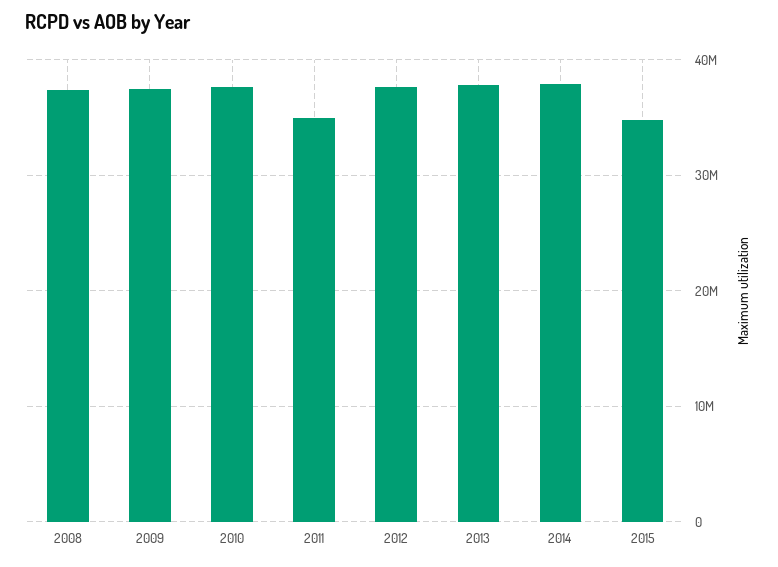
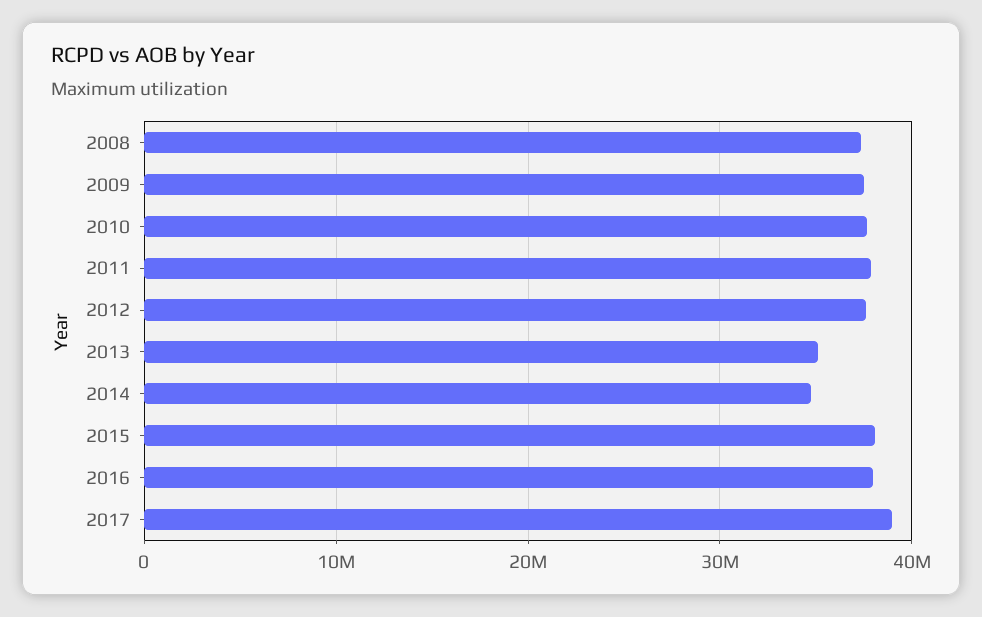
2011: 35000000 -> 38000000
2013: 38000000 -> 35000000
2014: 38000000 -> 35000000
2015: 35000000 -> 38000000
2016: none -> 38000000
2017: none -> 39000000

